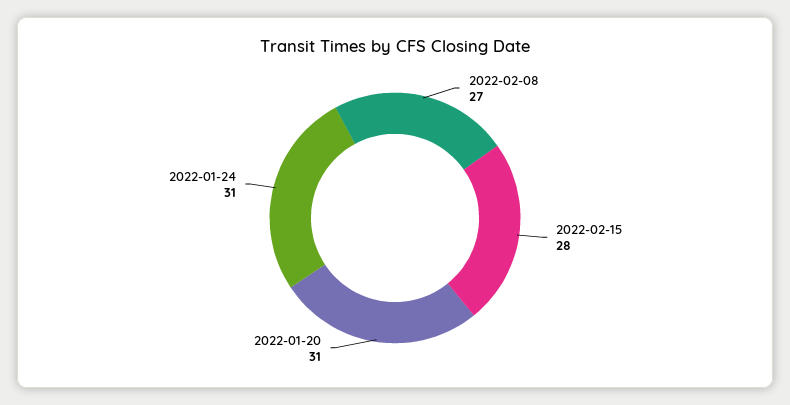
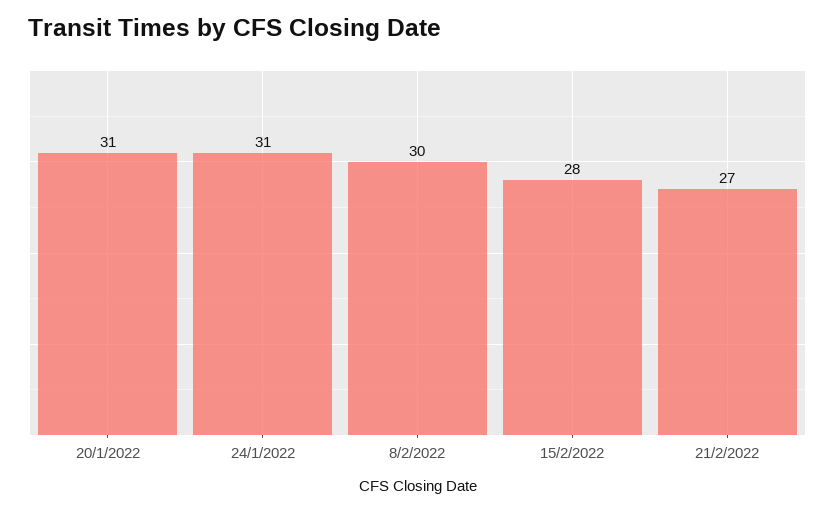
2022-02-08: 27 -> 30
21/2/2022: none -> 27

